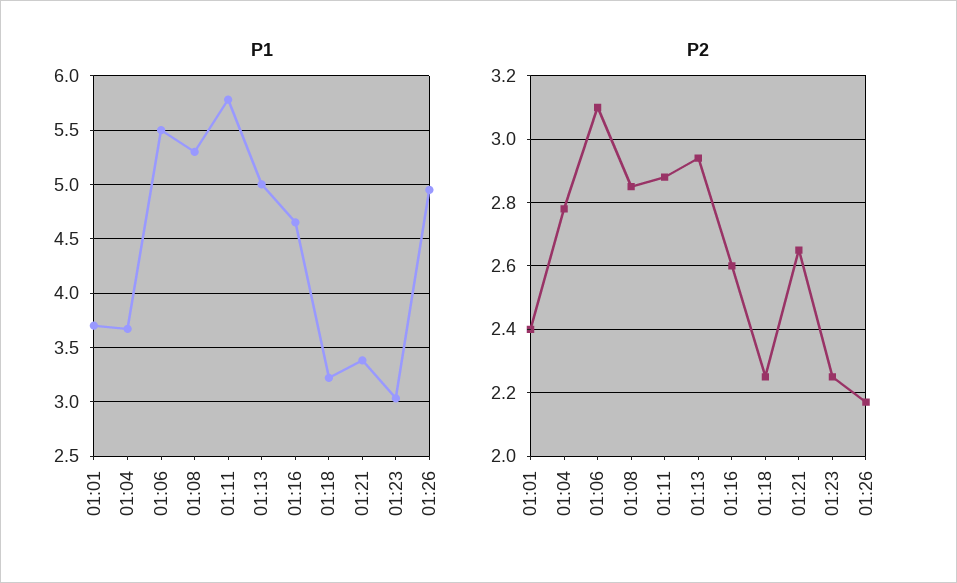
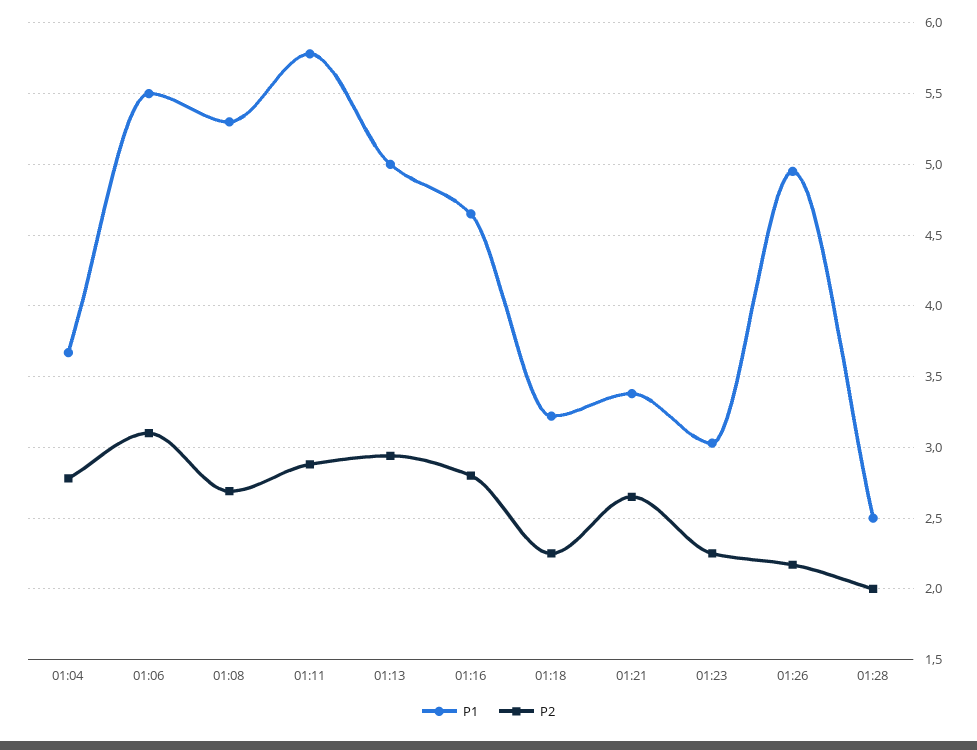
P1, 01:01: 3.7 -> none
P2, 01:01: 2.4 -> none
P2, 01:08: 2.85 -> 2.7
P2, 01:16: 2.6 -> 2.8
P1, 01:28: none -> 2.5
P2, 01:28: none -> 2

